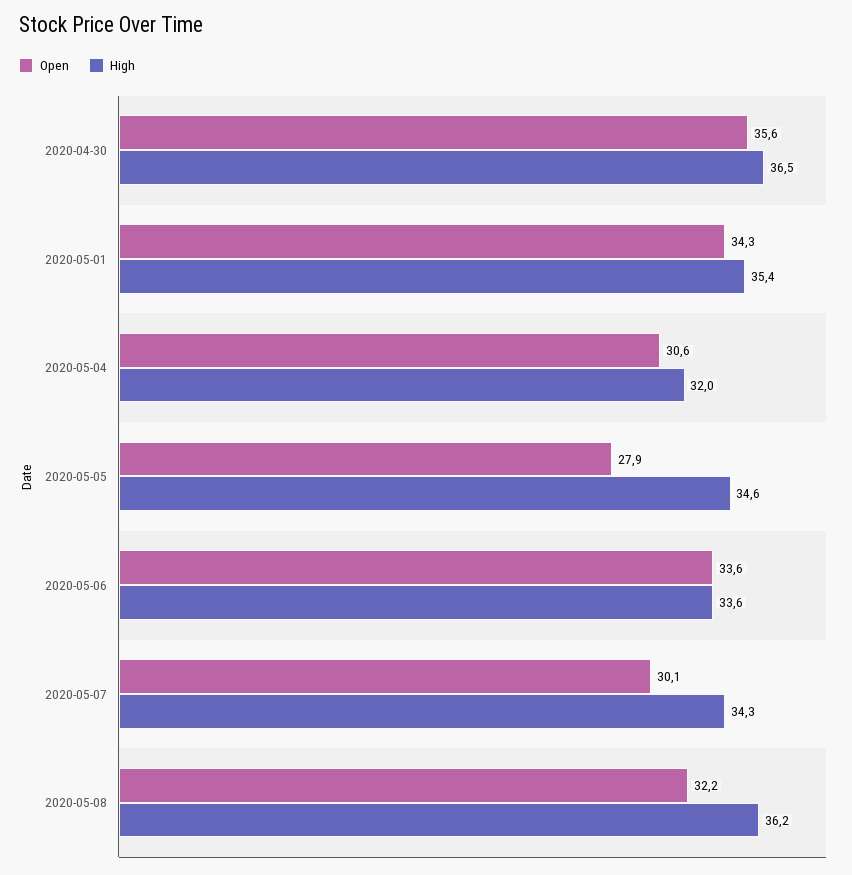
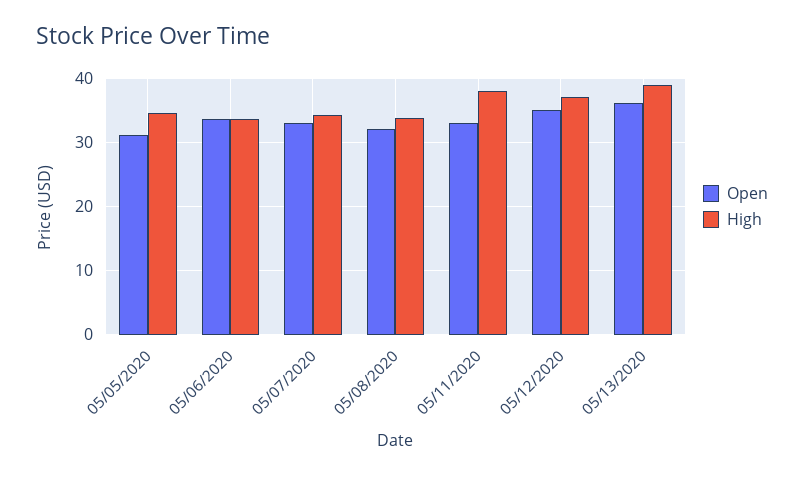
Open, 2020-04-30: 35.6 -> none
High, 2020-04-30: 36.5 -> none
Open, 2020-05-01: 34.3 -> none
High, 2020-05-01: 35.4 -> none
Open, 2020-05-04: 30.6 -> none
High, 2020-05-04: 32 -> none
Open, 2020-05-05: 27.9 -> 31
Open, 2020-05-07: 30.1 -> 33
High, 2020-05-08: 36.2 -> 34
Open, 05/11/2020: none -> 33
High, 05/11/2020: none -> 38
Open, 05/12/2020: none -> 35
High, 05/12/2020: none -> 37
Open, 05/13/2020: none -> 36
High, 05/13/2020: none -> 39

